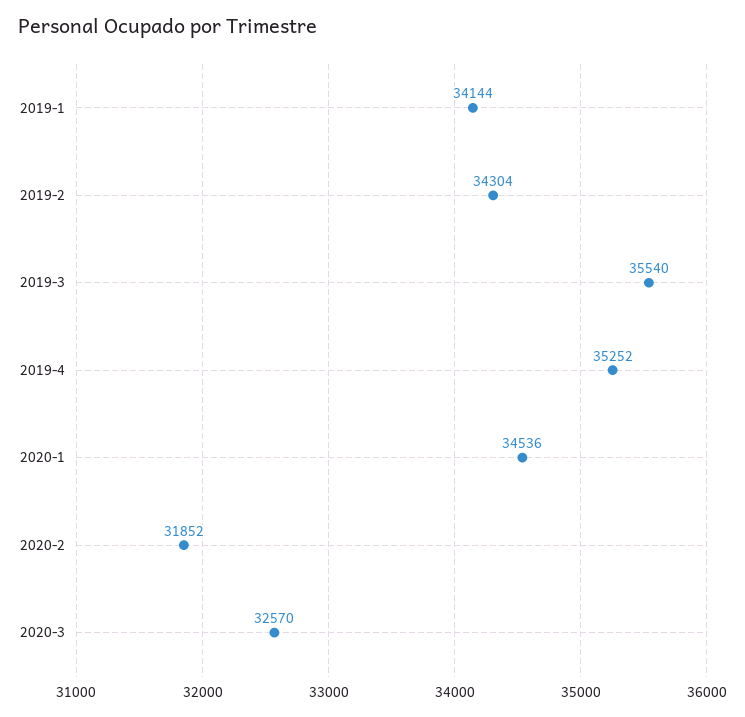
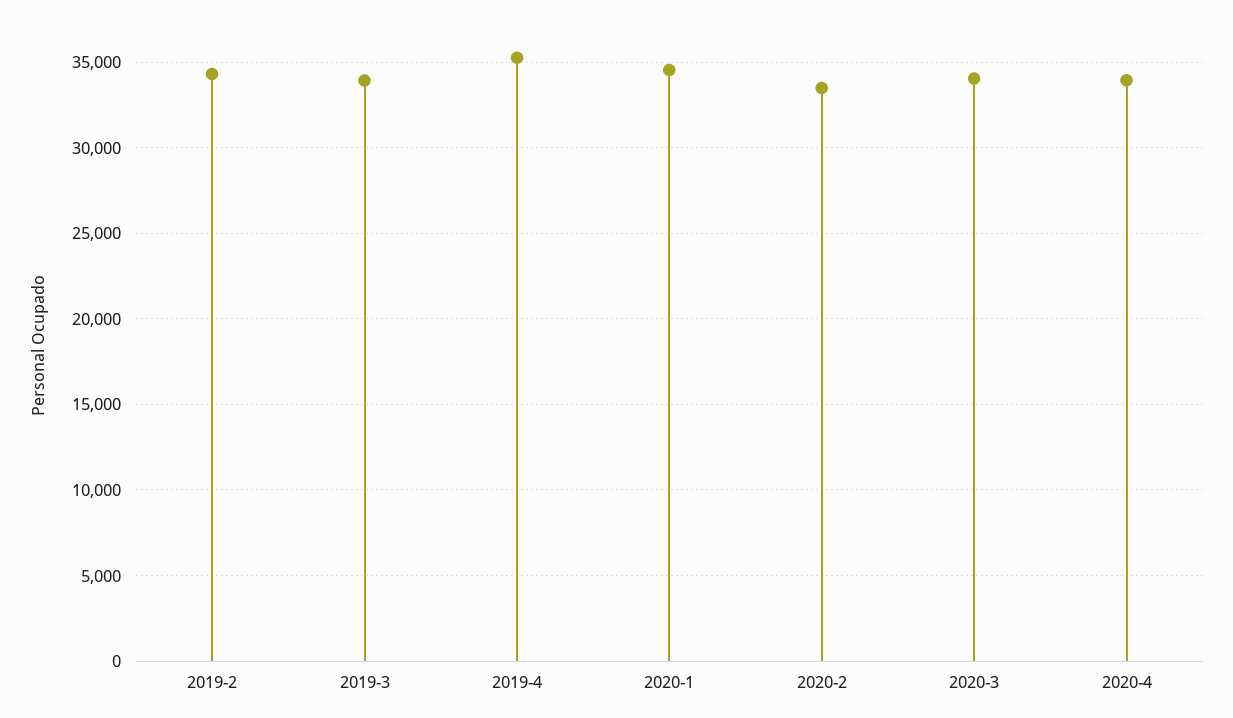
2019-1: 34144 -> none
2019-3: 35540 -> 34000
2020-2: 31852 -> 33500
2020-3: 32570 -> 34000
2020-4: none -> 34000

